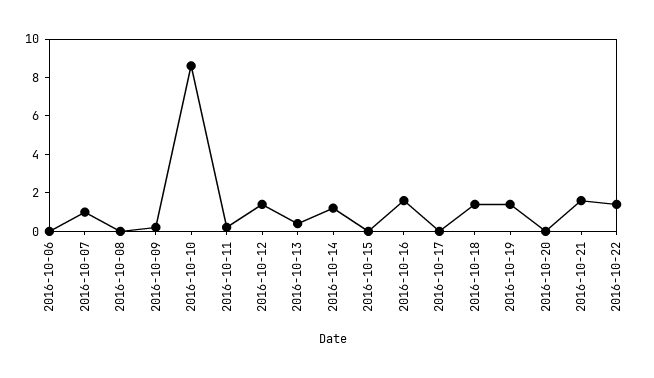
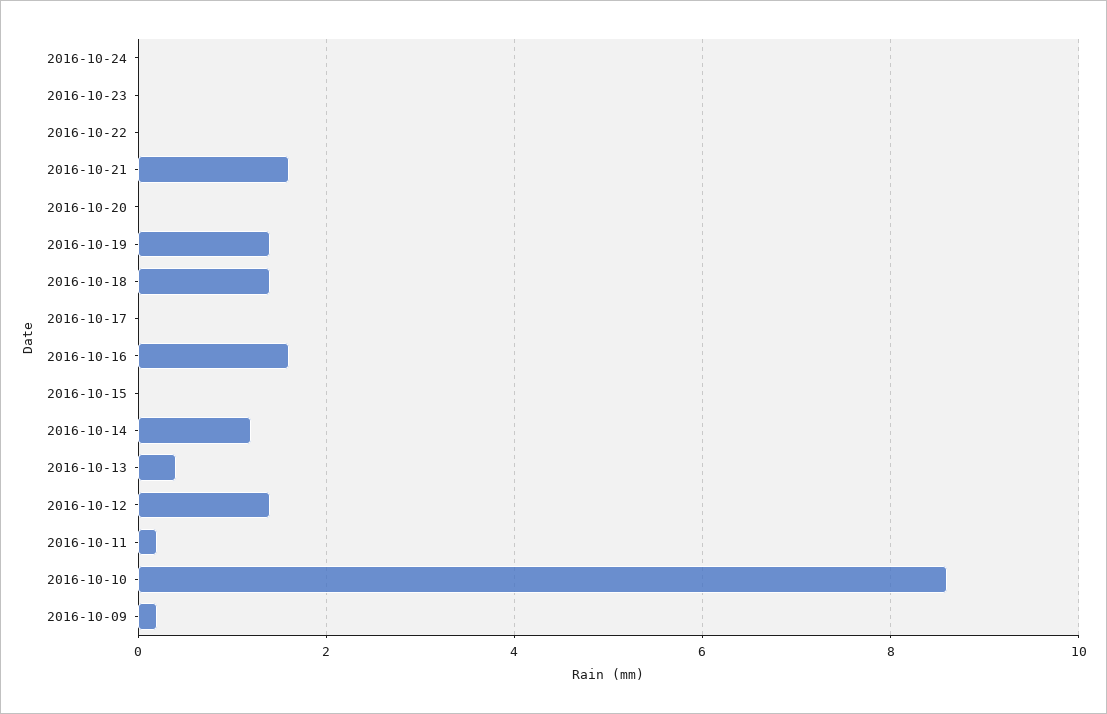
2016-10-06: 0 -> none
2016-10-07: 1 -> none
2016-10-08: 0 -> none
2016-10-22: 1.5 -> 0
2016-10-24: none -> 0
2016-10-23: none -> 0

